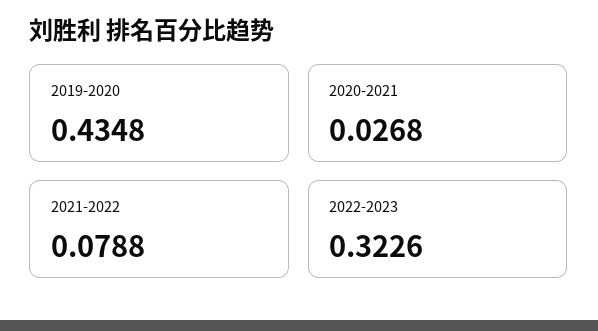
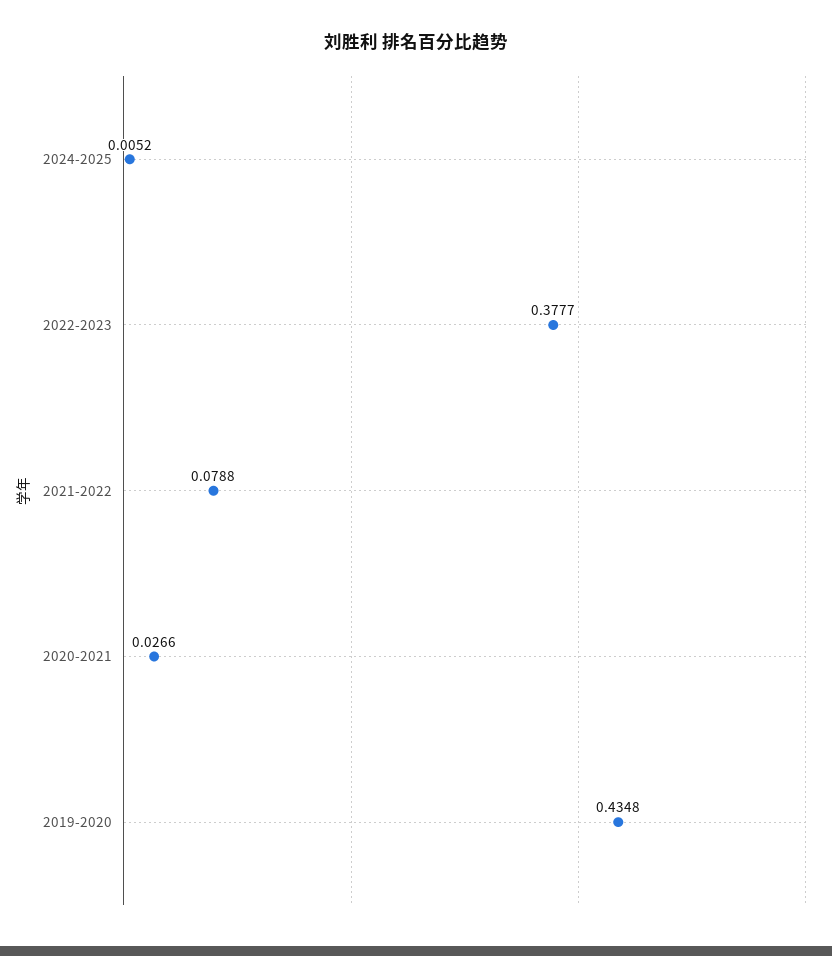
2020-2021: 0.0268 -> 0.0266
2022-2023: 0.3226 -> 0.3777
2024-2025: none -> 0.0052

